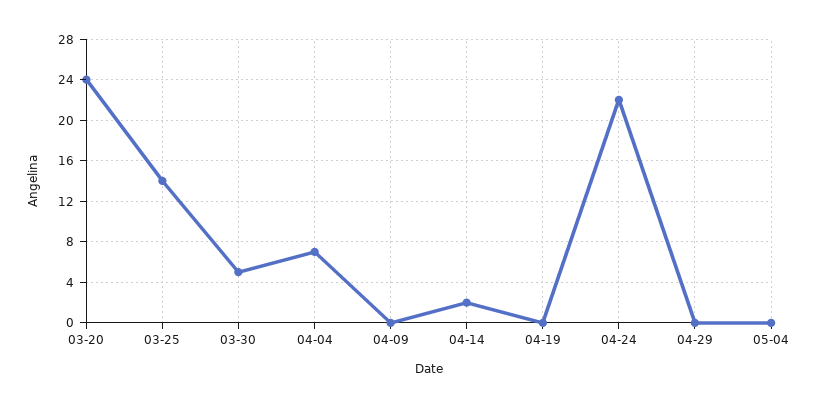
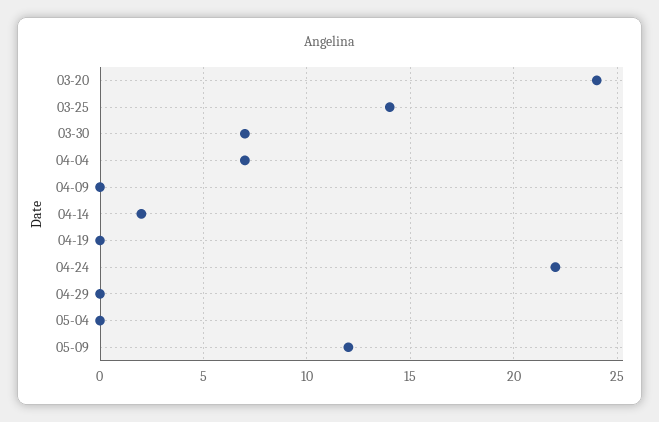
03-30: 5 -> 7
05-09: none -> 12

